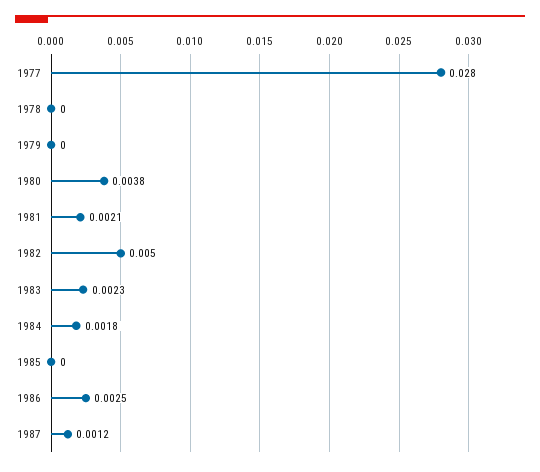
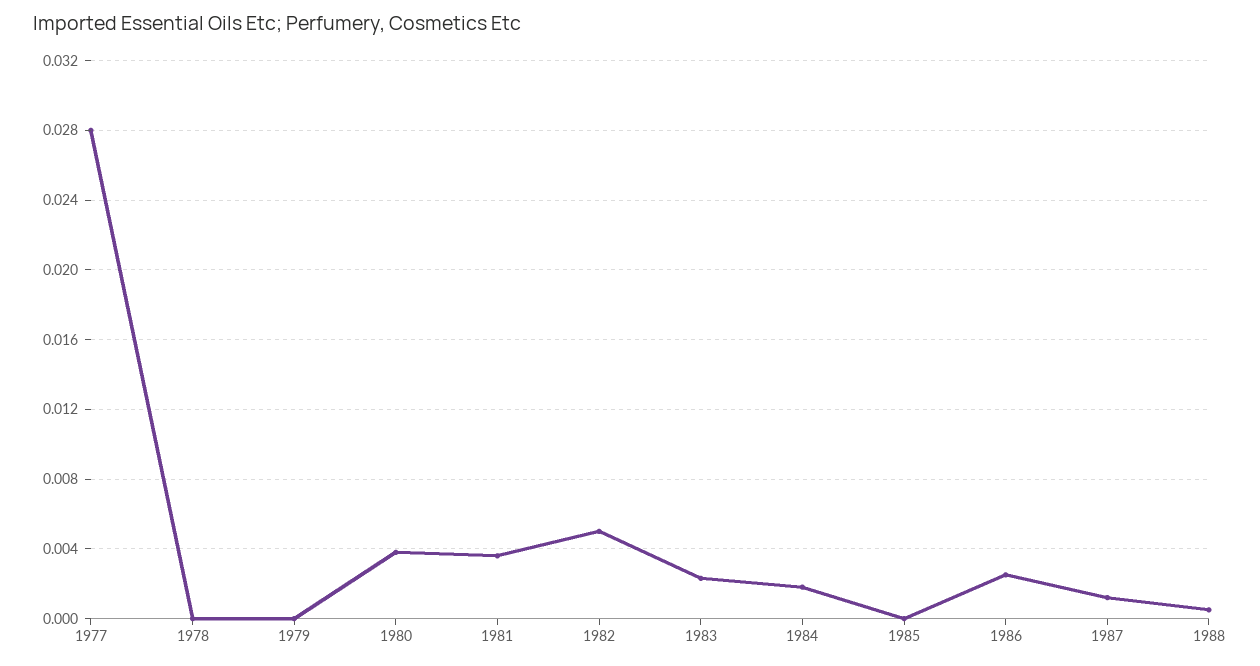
1981: 0.0021 -> 0.0035
1988: none -> 0.0005

